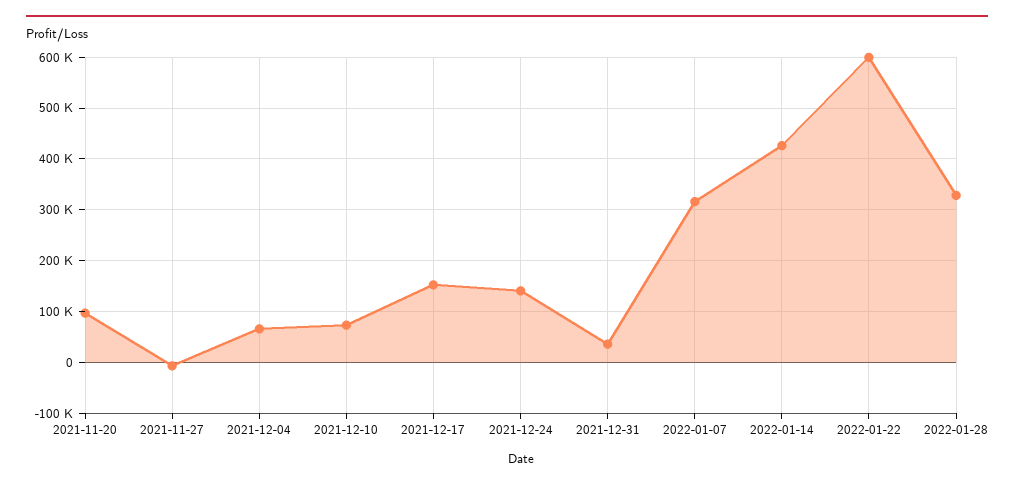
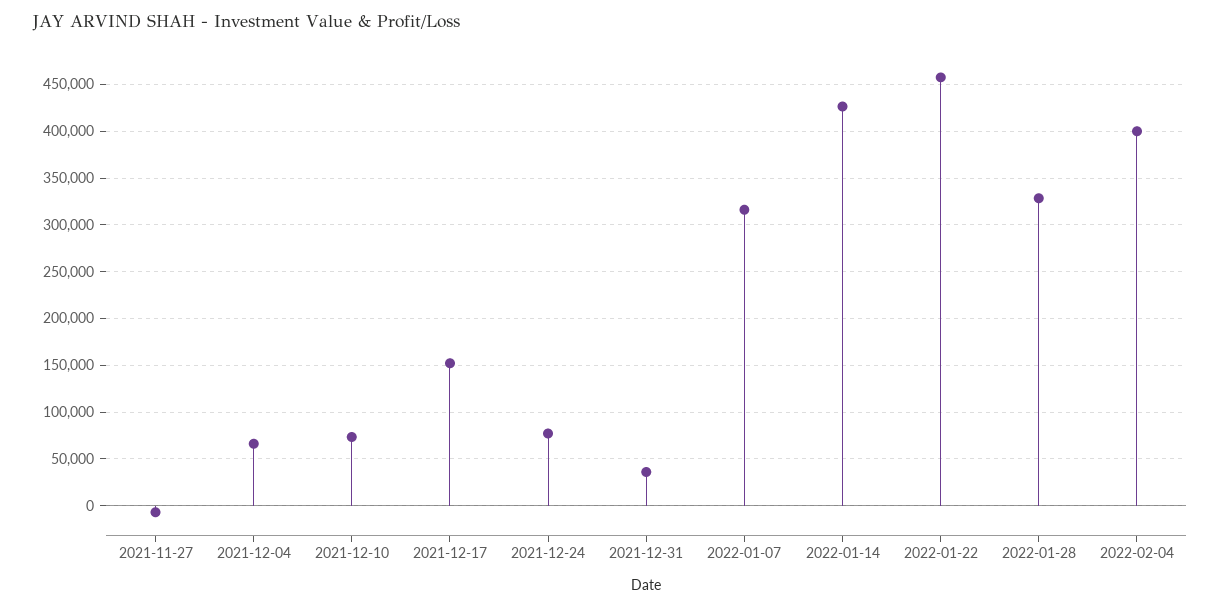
2021-11-20: 100000 -> none
2021-12-24: 140000 -> 80000
2022-01-22: 600000 -> 460000
2022-02-04: none -> 400000

